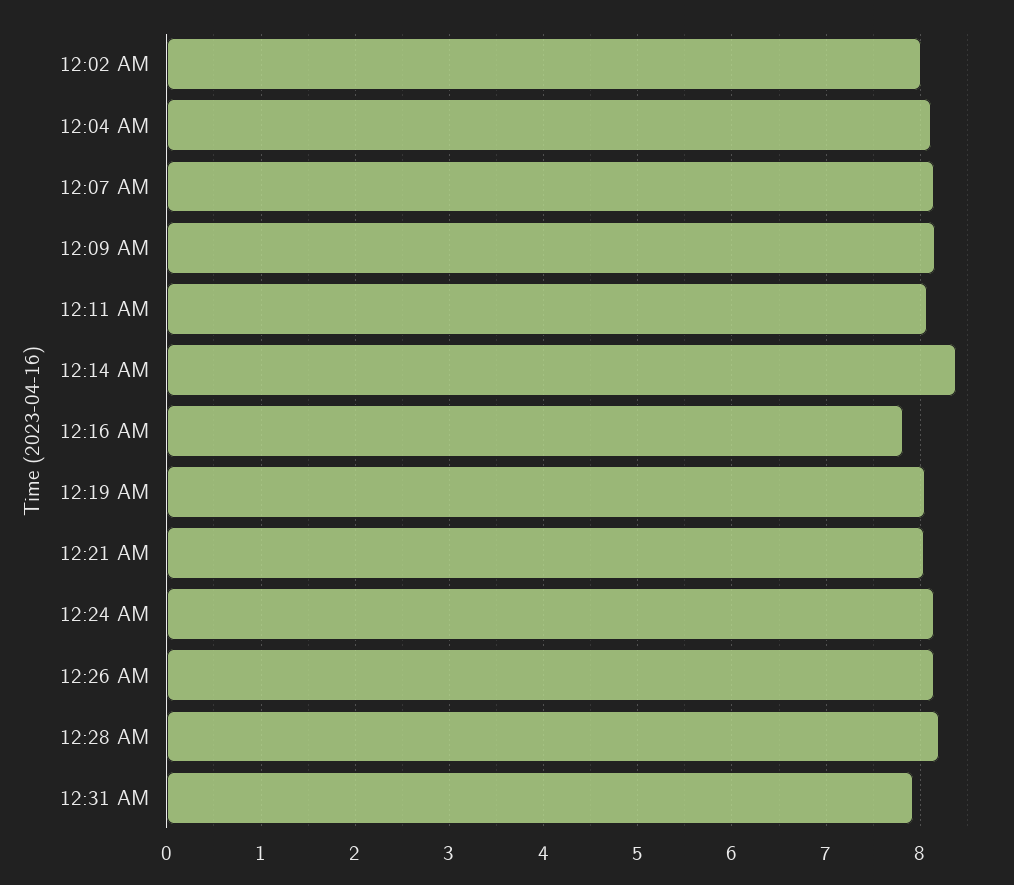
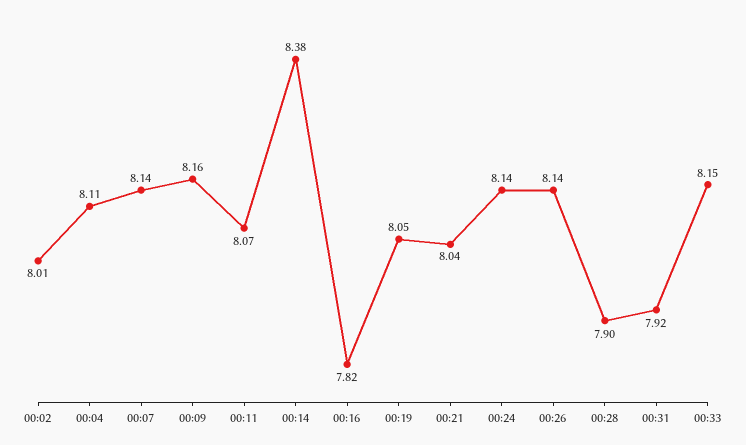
12:28 AM: 8.2 -> 7.9
00:33: none -> 8.15

